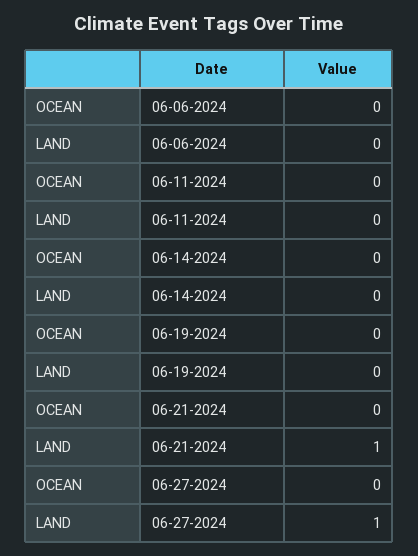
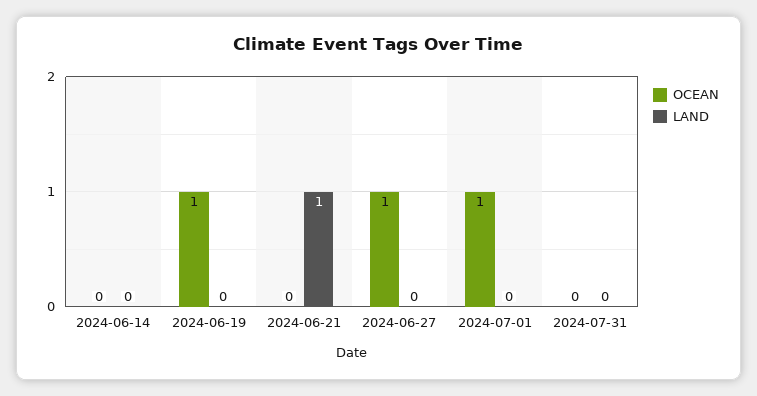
OCEAN, 06-06-2024: 0 -> none
LAND, 06-06-2024: 0 -> none
OCEAN, 06-11-2024: 0 -> none
LAND, 06-11-2024: 0 -> none
OCEAN, 06-19-2024: 0 -> 1
OCEAN, 06-27-2024: 0 -> 1
LAND, 06-27-2024: 1 -> 0
OCEAN, 2024-07-01: none -> 1
LAND, 2024-07-01: none -> 0
OCEAN, 2024-07-31: none -> 0
LAND, 2024-07-31: none -> 0

